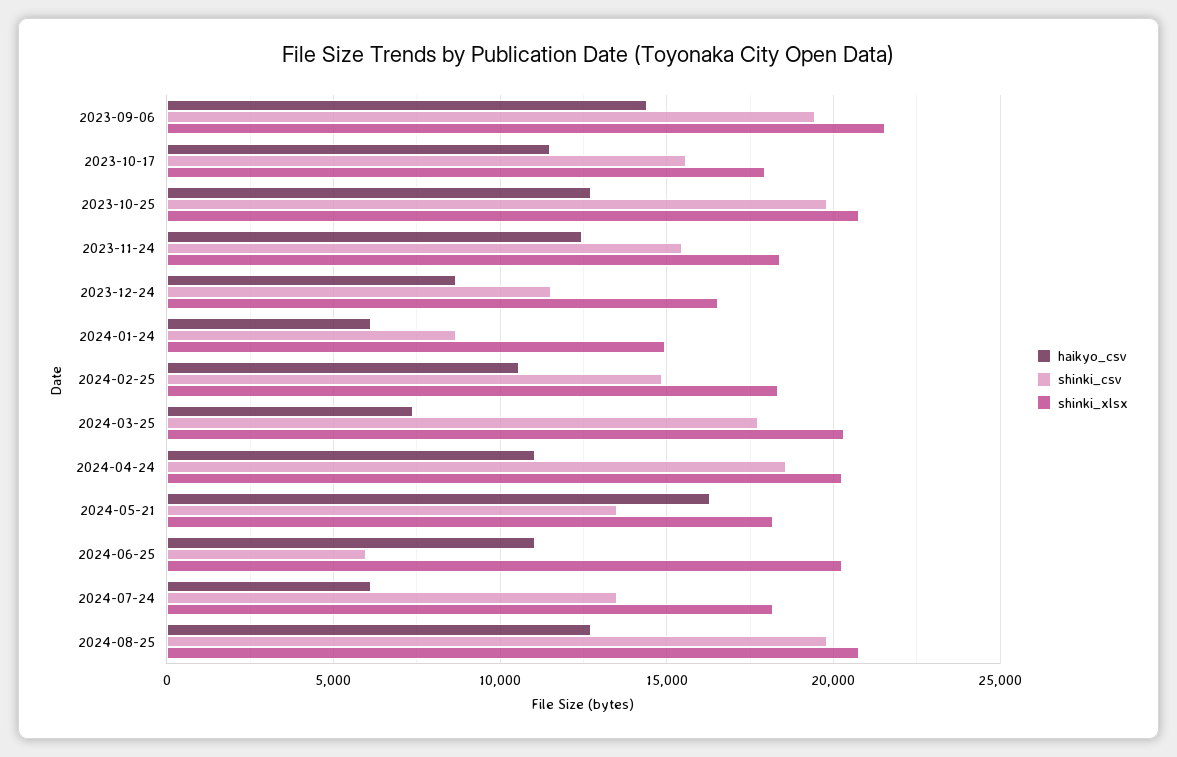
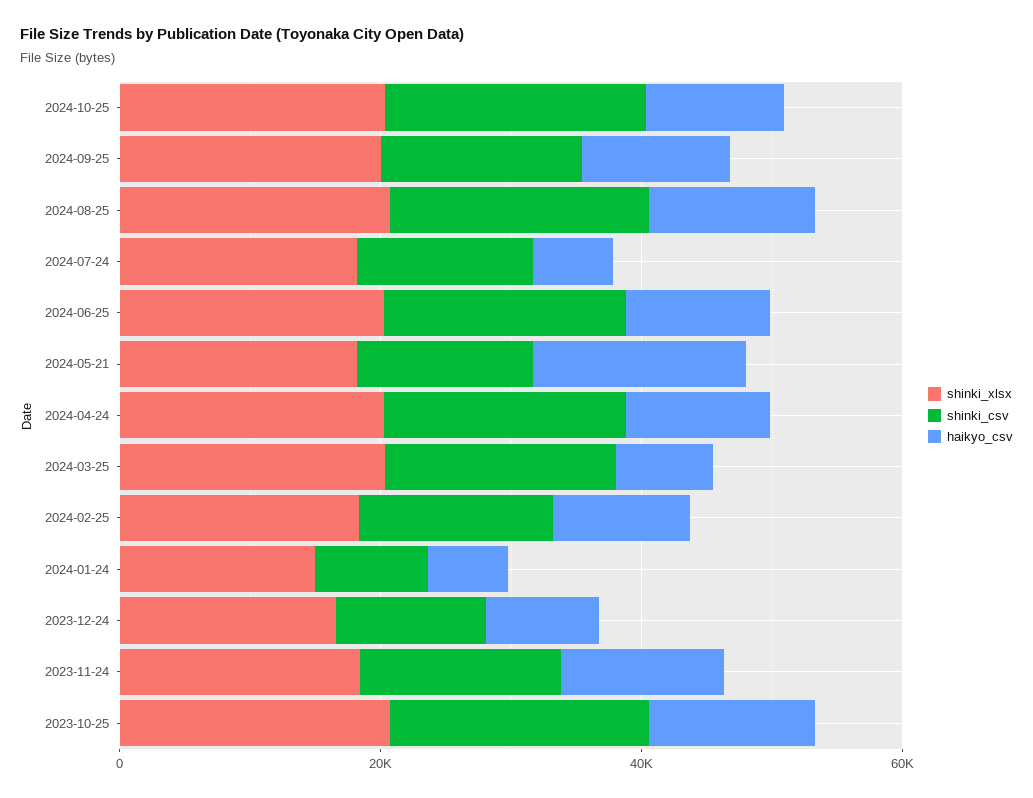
haikyo_csv, 2023-09-06: 14500 -> none
shinki_csv, 2023-09-06: 19500 -> none
shinki_xlsx, 2023-09-06: 21500 -> none
haikyo_csv, 2023-10-17: 11500 -> none
shinki_csv, 2023-10-17: 15500 -> none
shinki_xlsx, 2023-10-17: 18000 -> none
shinki_csv, 2024-06-25: 6000 -> 20000
shinki_xlsx, 2024-10-25: none -> 20000
shinki_csv, 2024-10-25: none -> 20000
haikyo_csv, 2024-10-25: none -> 10000
shinki_xlsx, 2024-09-25: none -> 20000
shinki_csv, 2024-09-25: none -> 15000
haikyo_csv, 2024-09-25: none -> 10000

